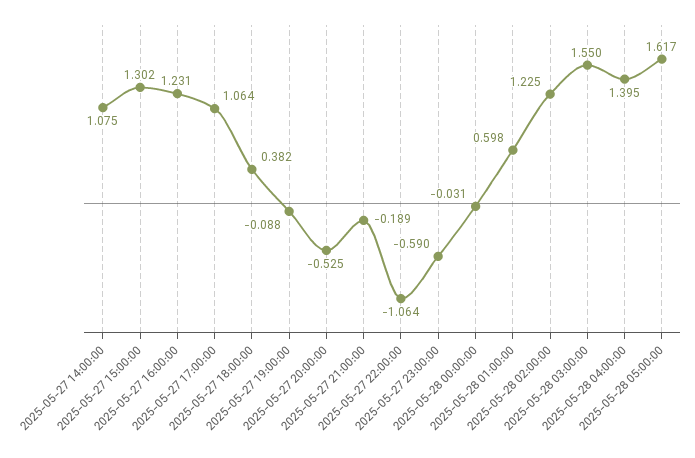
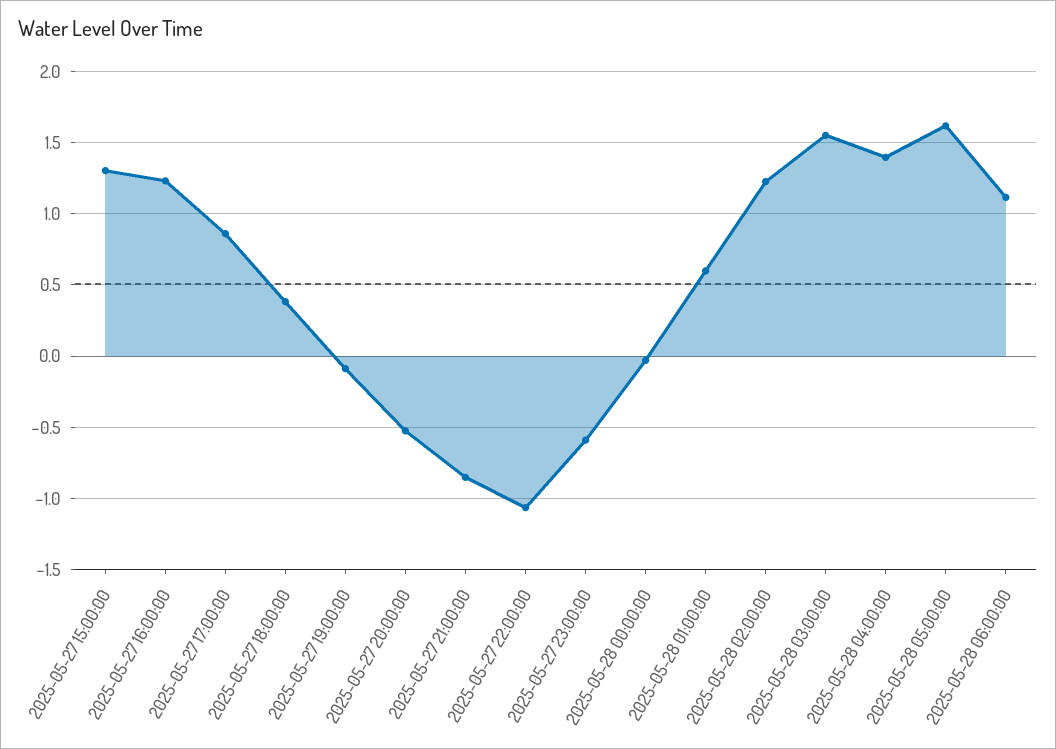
2025-05-27 14:00:00: 1.075 -> none
2025-05-27 17:00:00: 1.064 -> 0.85
2025-05-27 21:00:00: -0.189 -> -0.85
2025-05-28 06:00:00: none -> 1.1

